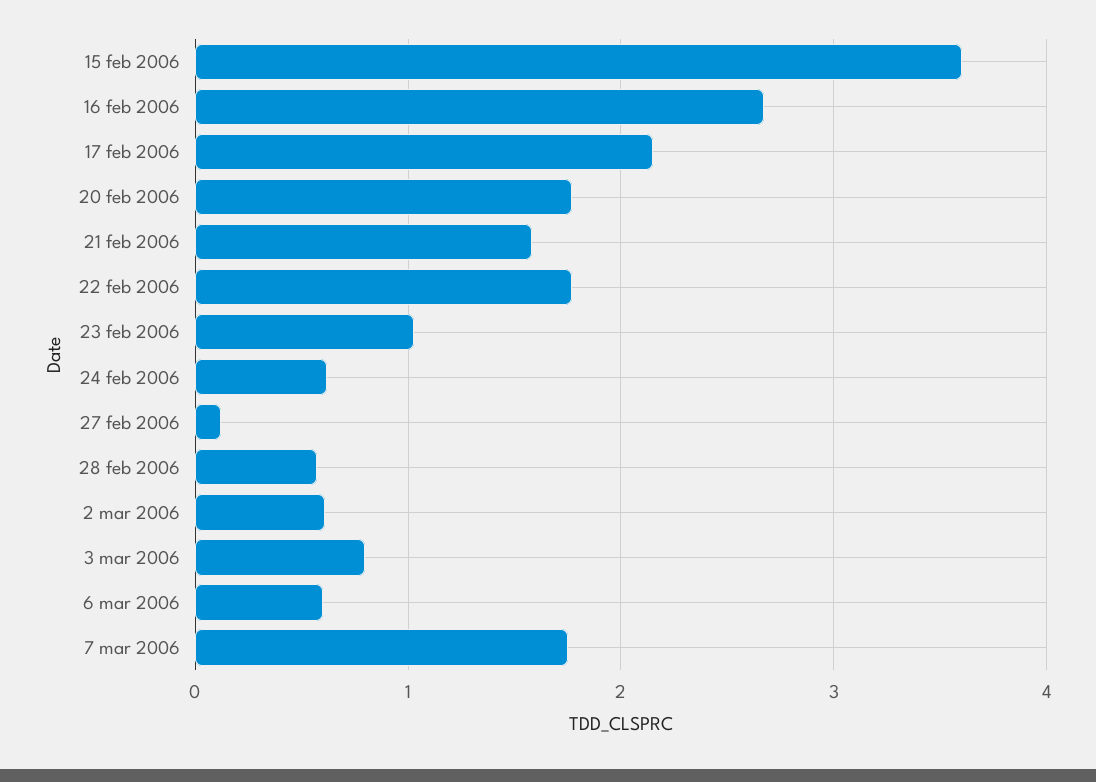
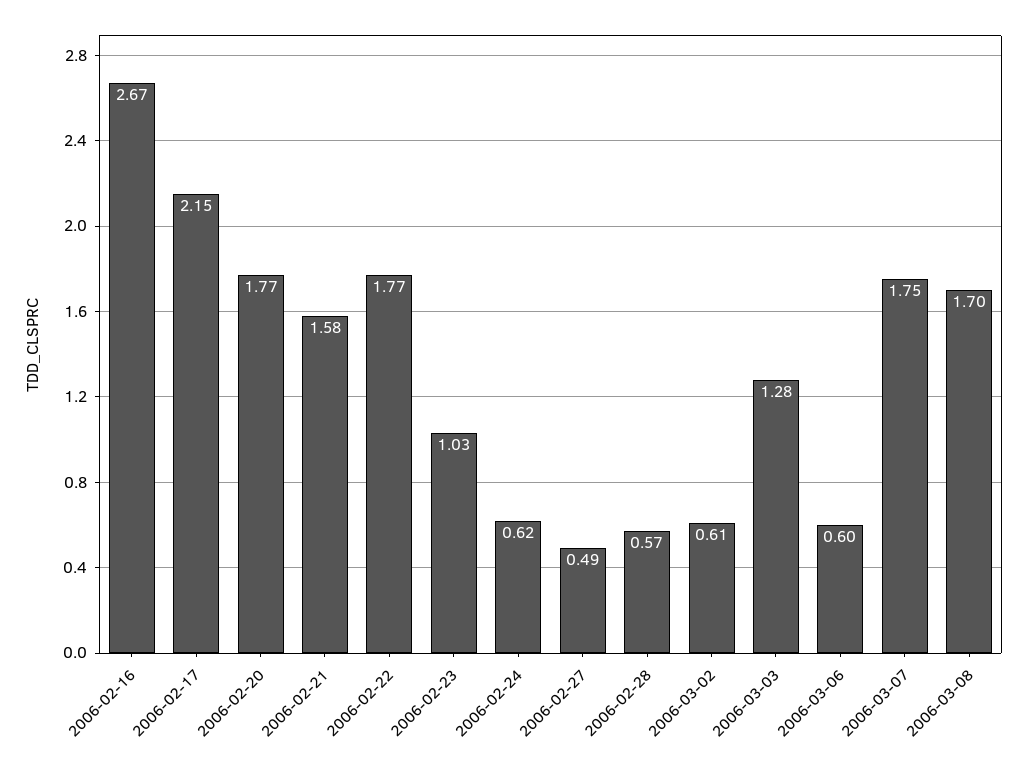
15 feb 2006: 3.6 -> none
27 feb 2006: 0.1 -> 0.49
3 mar 2006: 0.8 -> 1.28
2006-03-08: none -> 1.7

